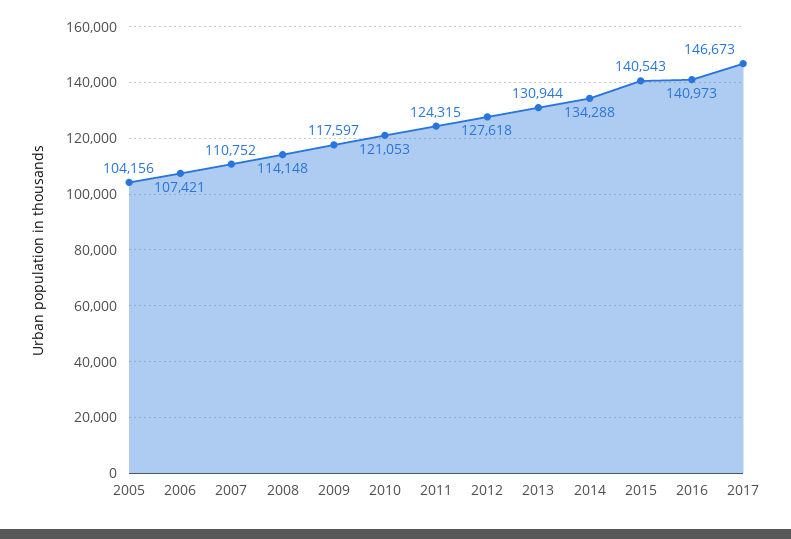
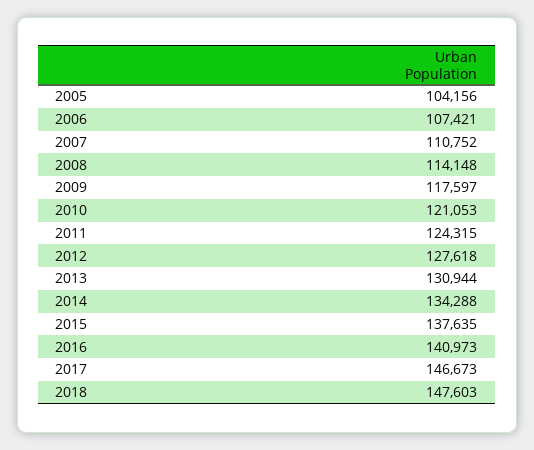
2015: 140543 -> 137635
2018: none -> 147603

